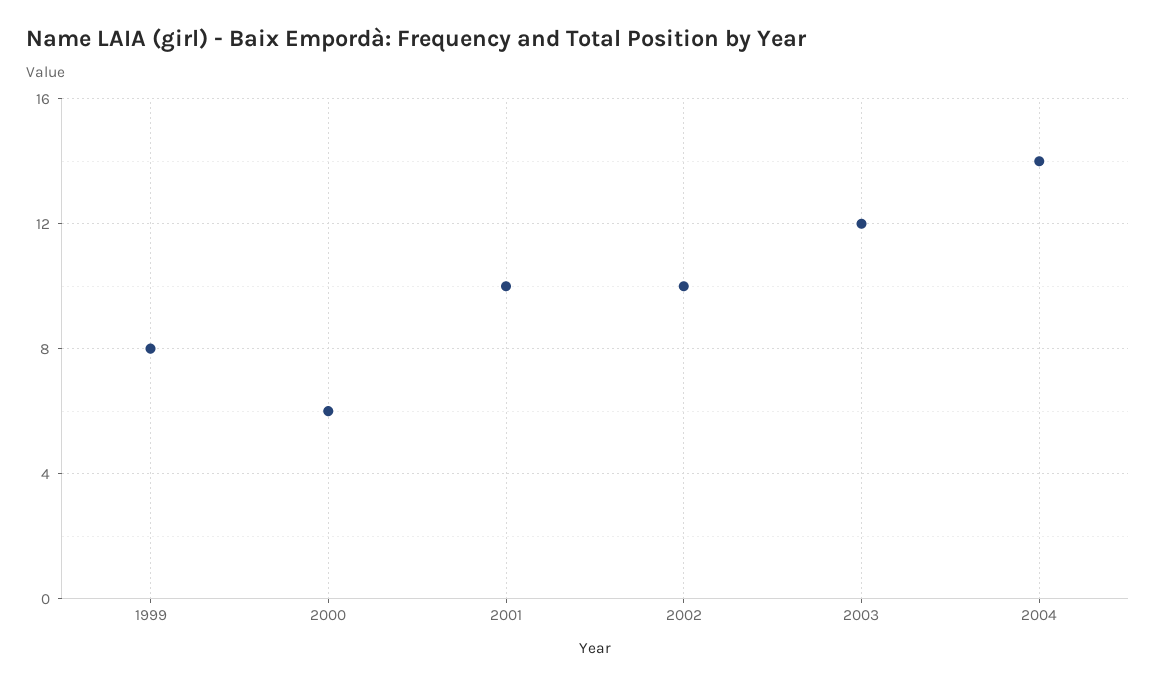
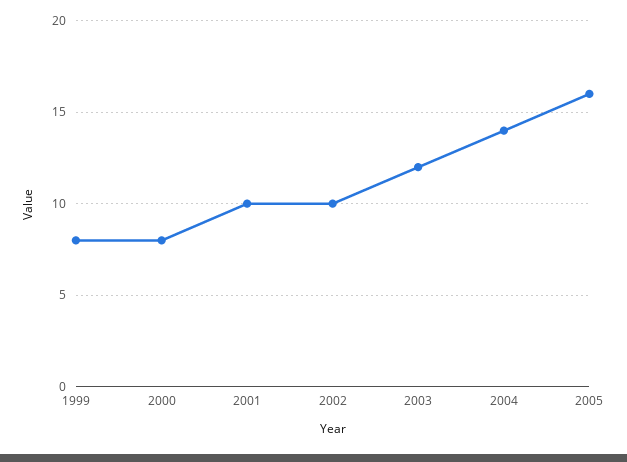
2000: 6 -> 8
2005: none -> 16

